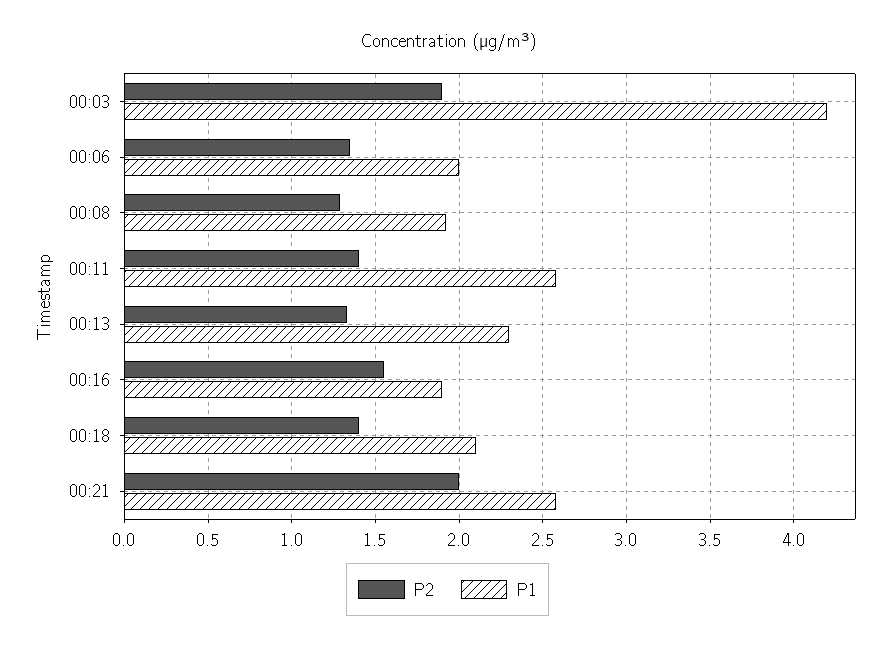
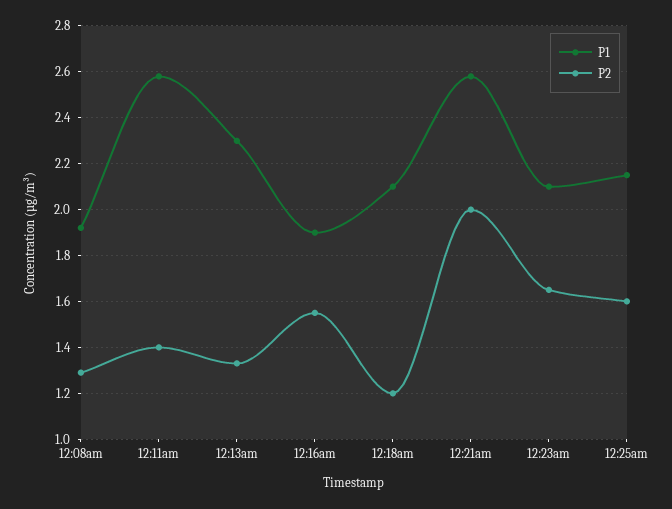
P2, 00:03: 1.9 -> none
P1, 00:03: 4.2 -> none
P2, 00:06: 1.35 -> none
P1, 00:06: 2 -> none
P2, 00:18: 1.4 -> 1.2
P1, 12:23am: none -> 2.1
P2, 12:23am: none -> 1.65
P1, 12:25am: none -> 2.15
P2, 12:25am: none -> 1.6

